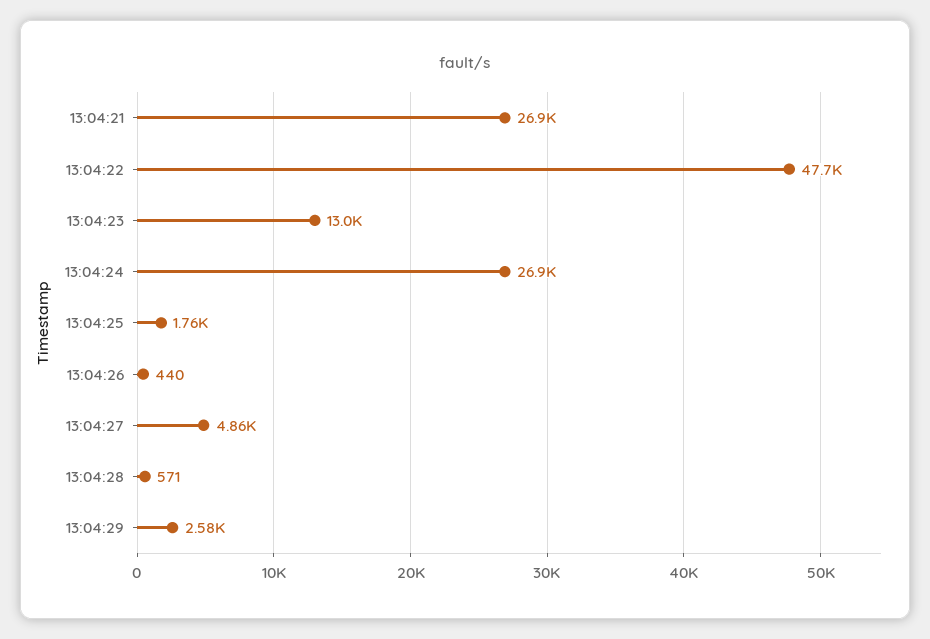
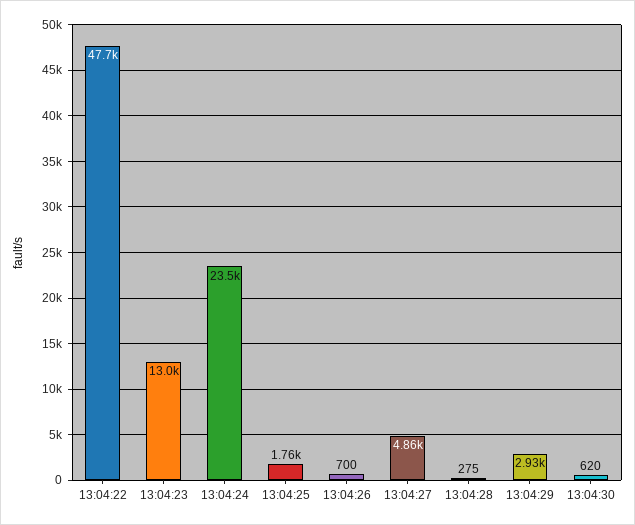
13:04:21: 26900 -> none
13:04:24: 26900 -> 23500
13:04:26: 440 -> 700
13:04:28: 571 -> 275
13:04:29: 2580 -> 2930
13:04:30: none -> 620

